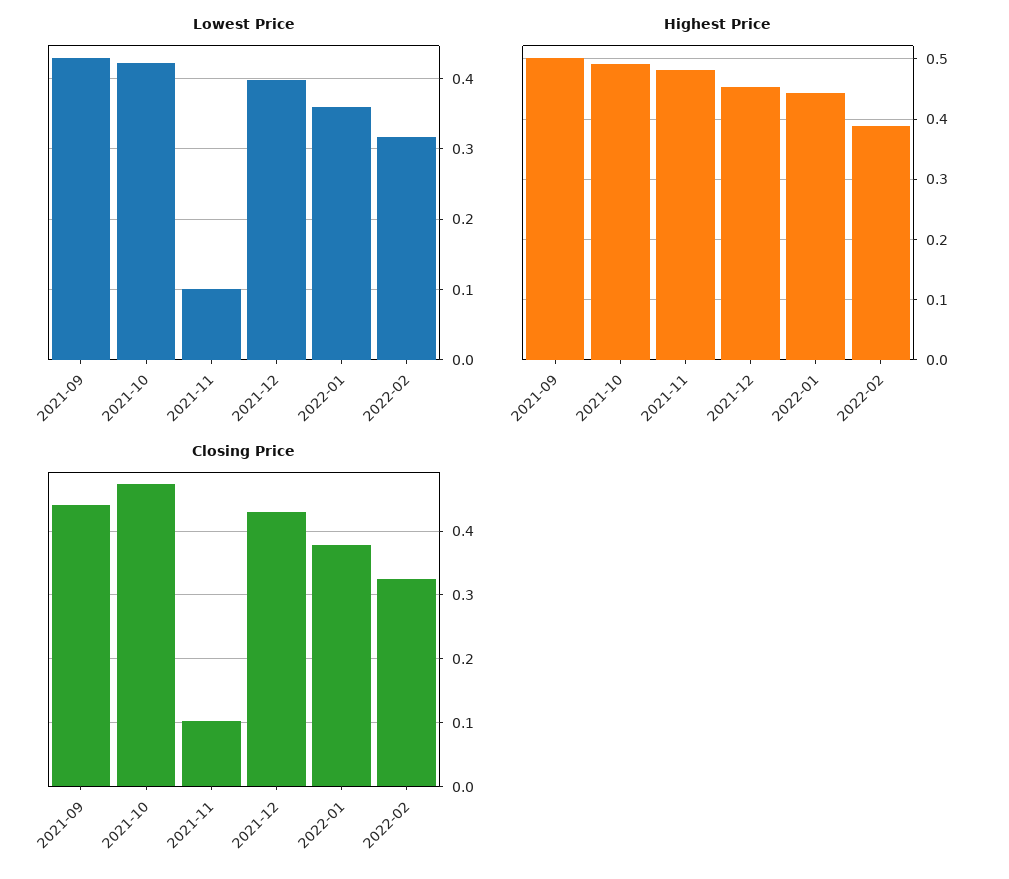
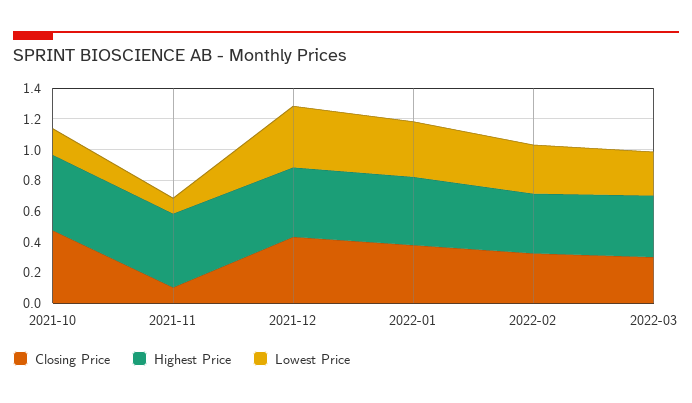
Lowest Price, 2021-09: 0.43 -> none
Lowest Price, 2021-10: 0.42 -> 0.2
Highest Price, 2021-09: 0.5 -> none
Closing Price, 2021-09: 0.44 -> none
Closing Price, 2022-03: none -> 0.3
Highest Price, 2022-03: none -> 0.4
Lowest Price, 2022-03: none -> 0.3

